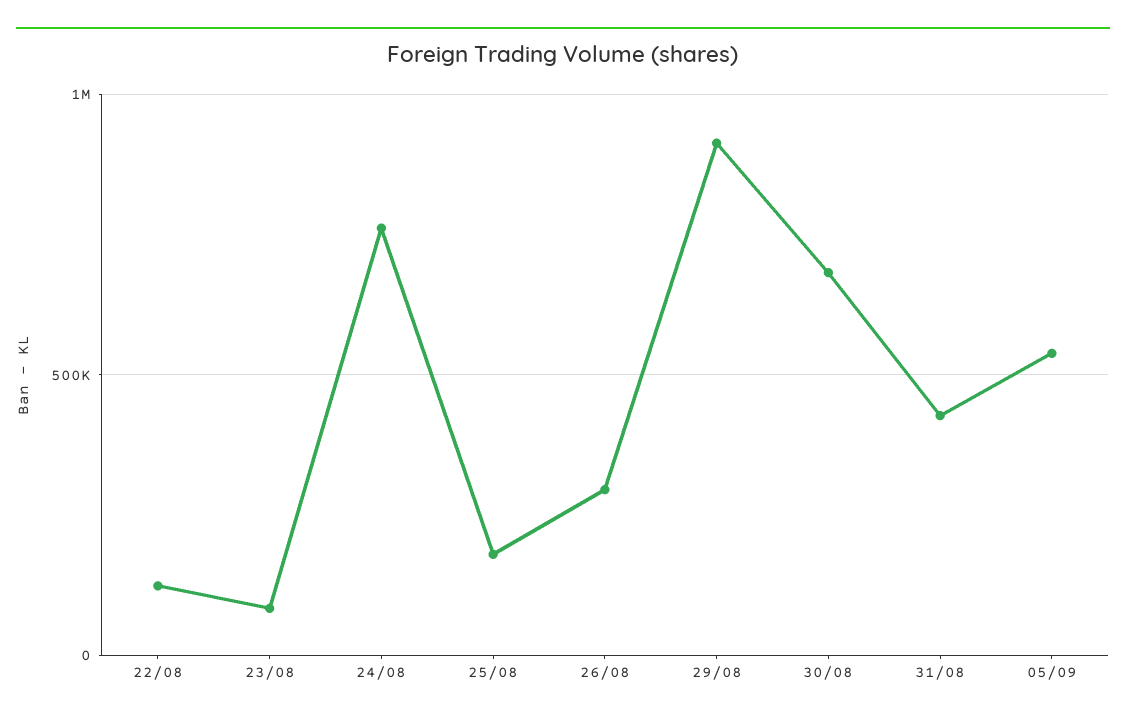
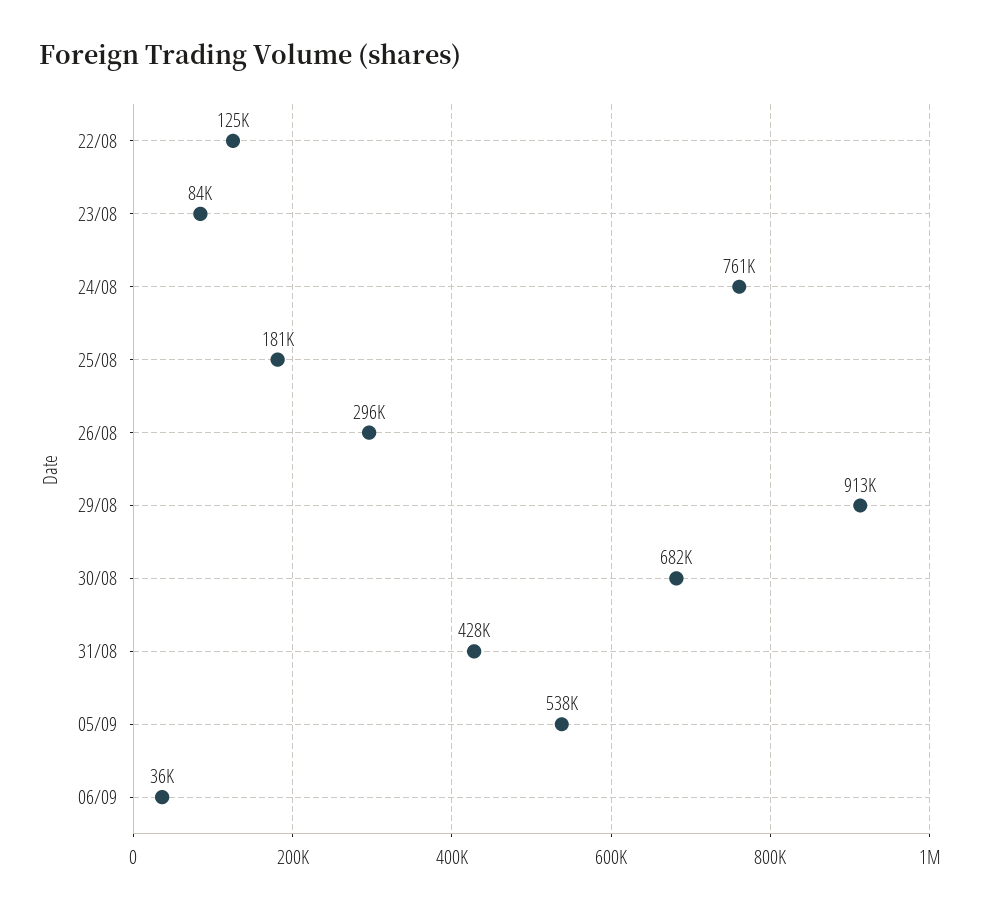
06/09: none -> 36000

